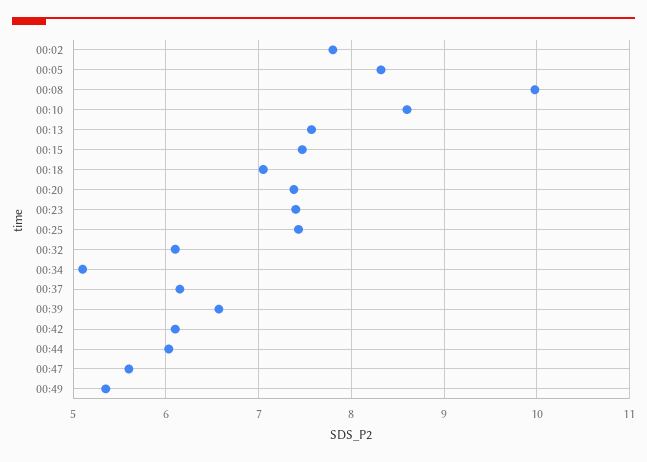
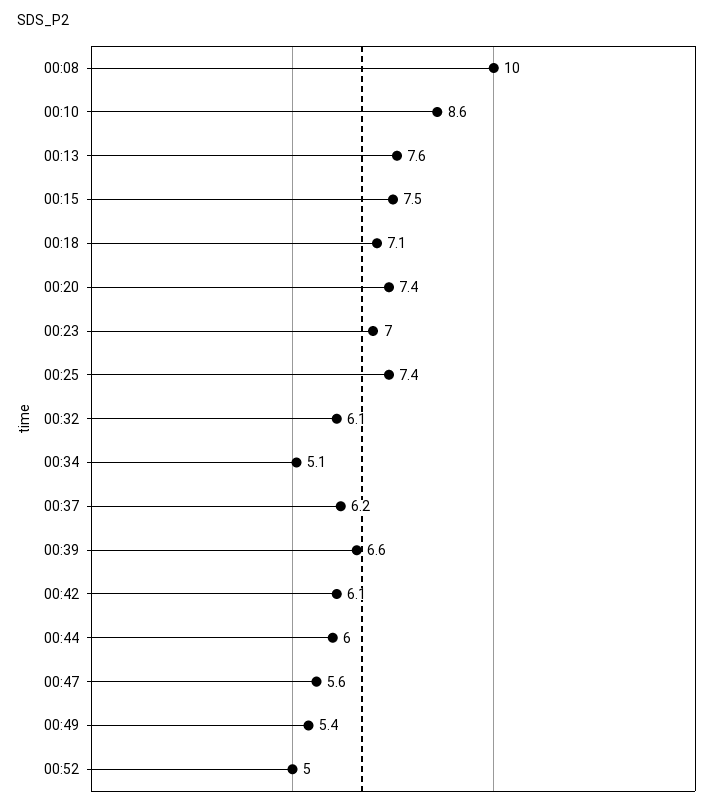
00:02: 7.8 -> none
00:05: 8.3 -> none
00:23: 7.4 -> 7
00:52: none -> 5

